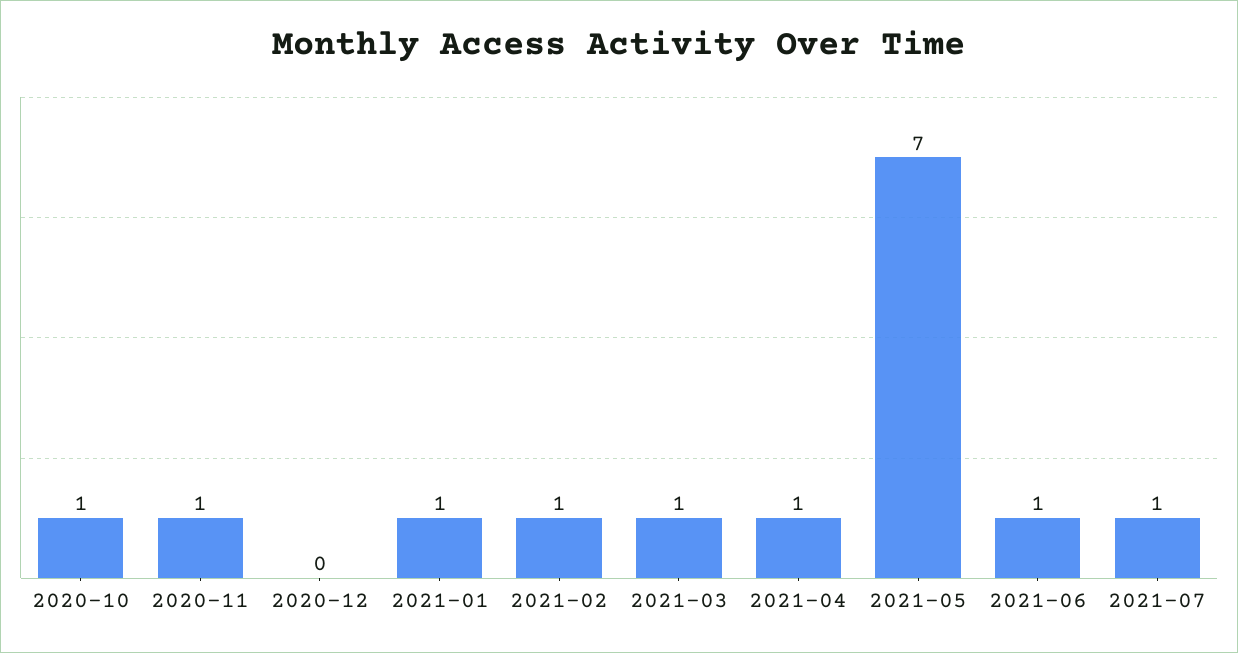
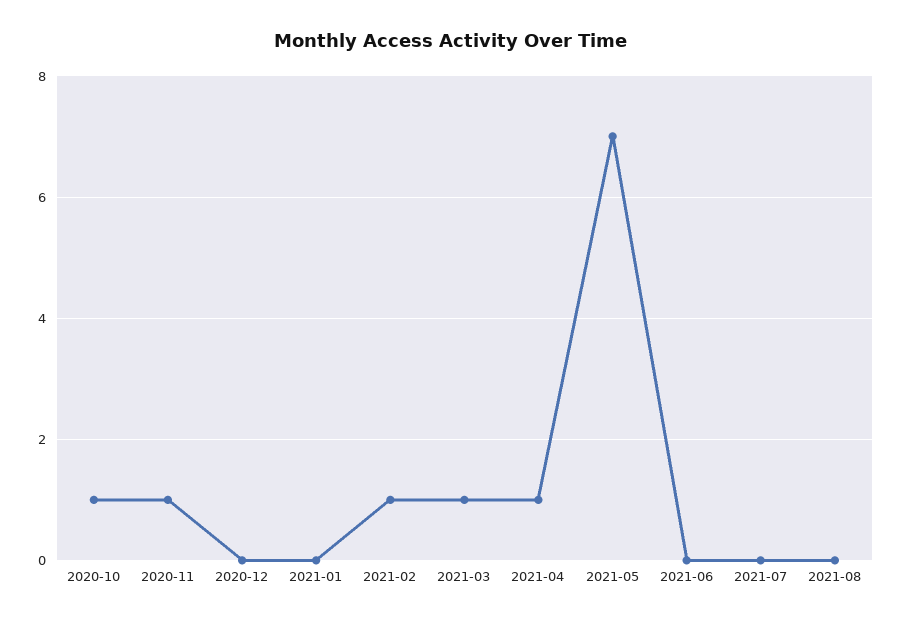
2021-01: 1 -> 0
2021-06: 1 -> 0
2021-07: 1 -> 0
2021-08: none -> 0

